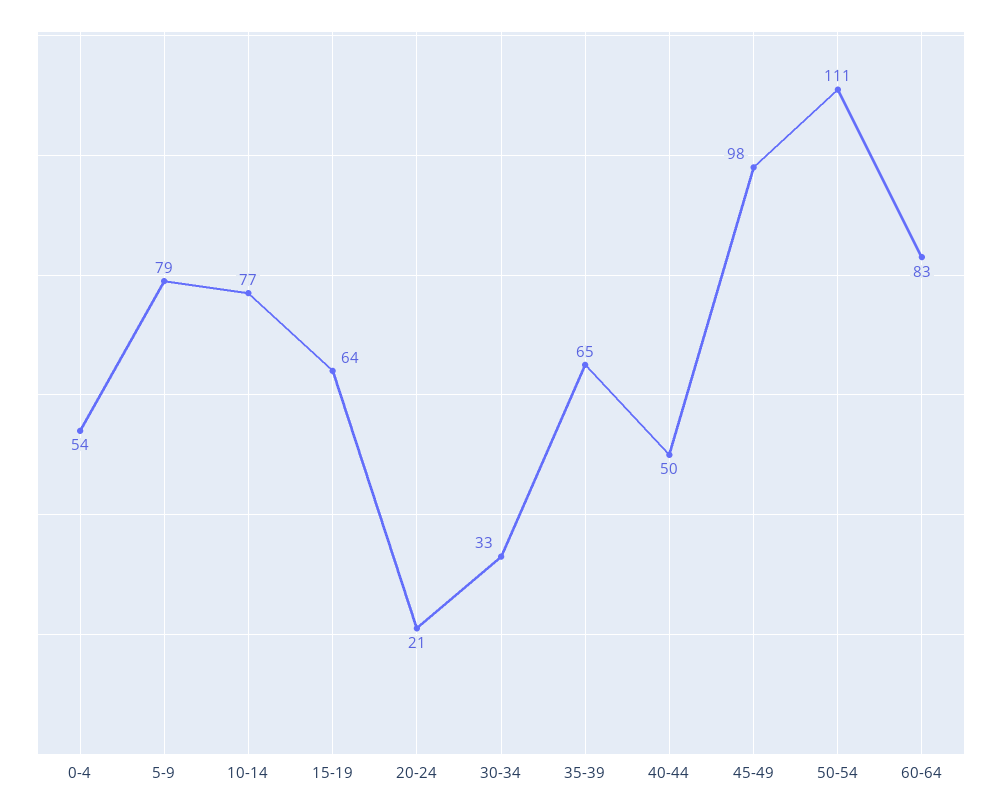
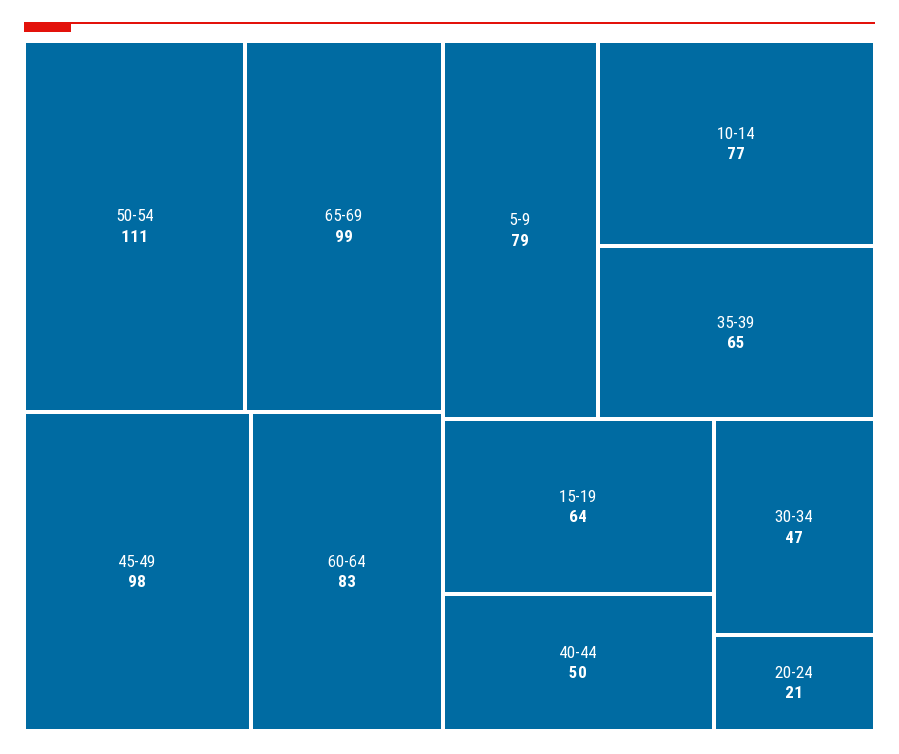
0-4: 54 -> none
30-34: 33 -> 47
65-69: none -> 99

